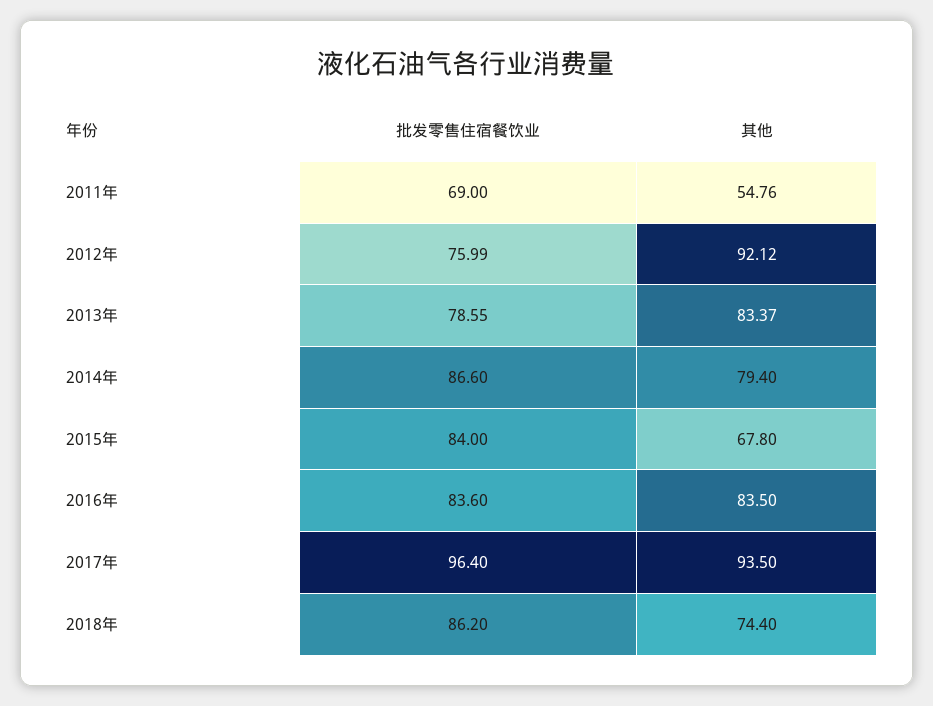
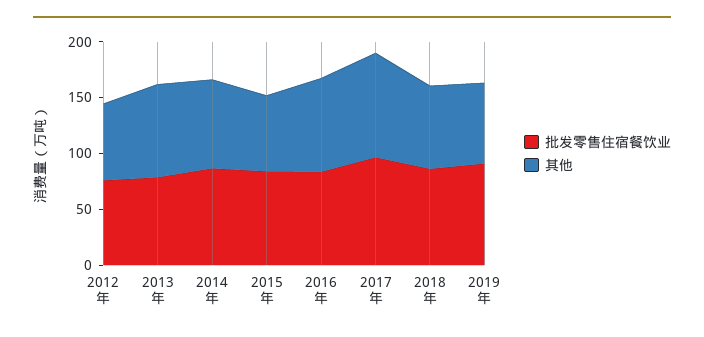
批发零售住宿餐饮业, 2011年: 69 -> none
其他, 2011年: 54.76 -> none
其他, 2012年: 92.12 -> 70
批发零售住宿餐饮业, 2019年: none -> 90
其他, 2019年: none -> 70

